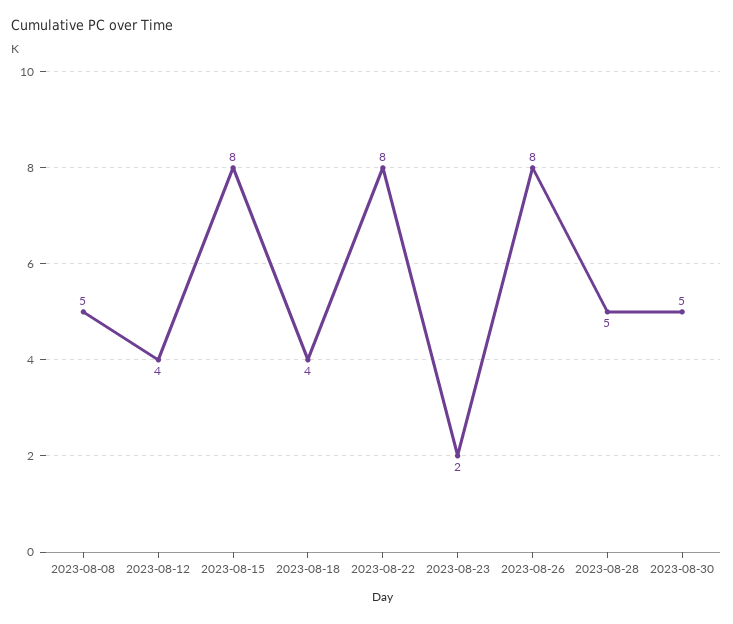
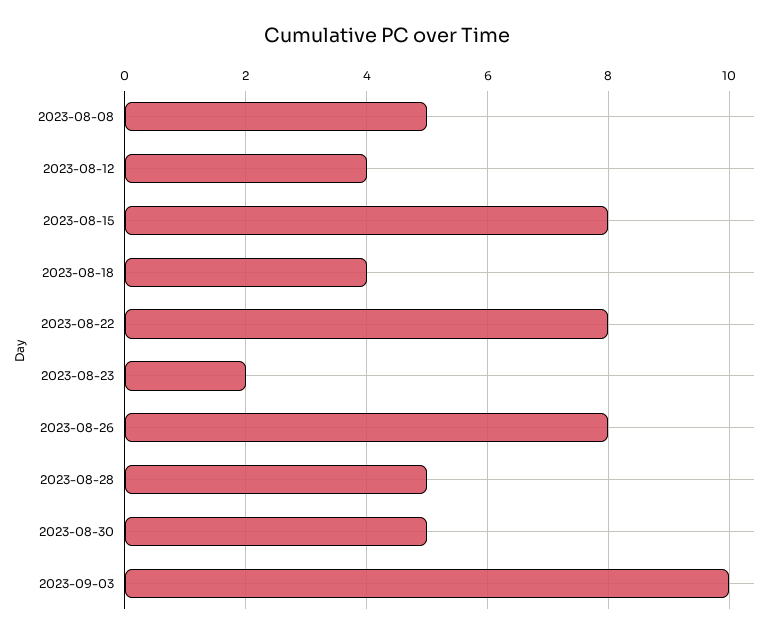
2023-09-03: none -> 10

